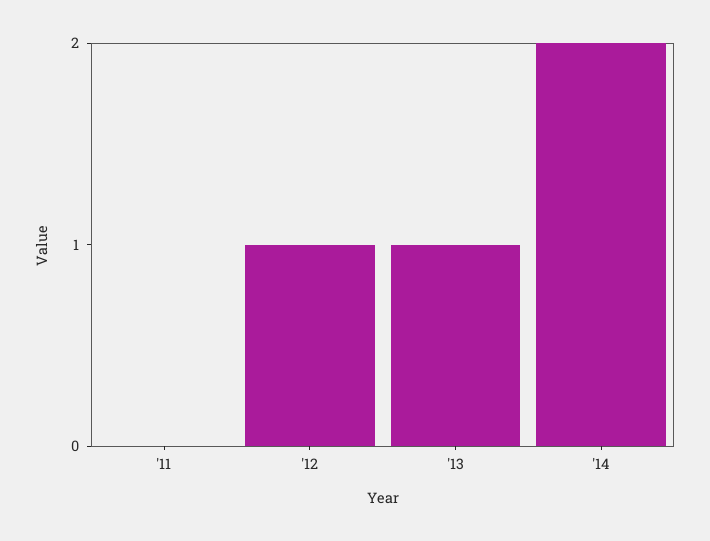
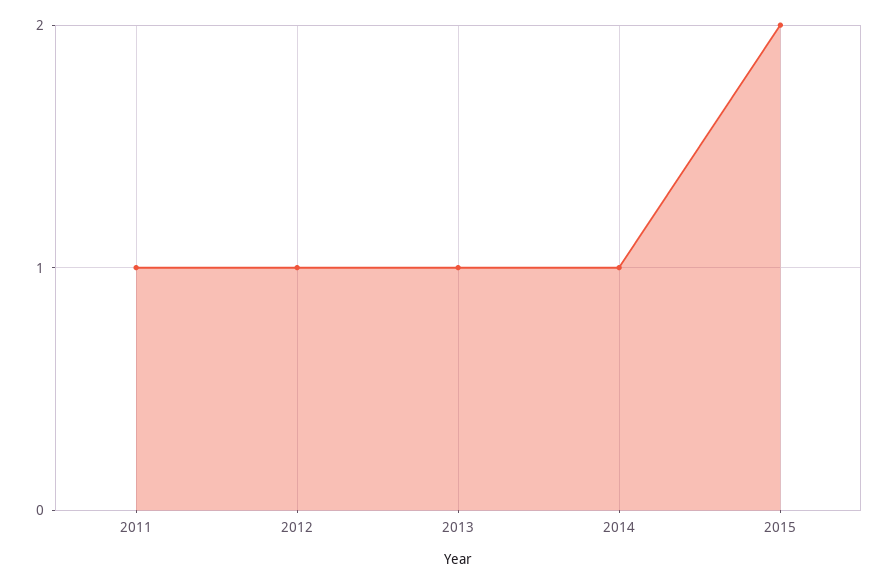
'11: 0 -> 1
'14: 2 -> 1
2015: none -> 2

